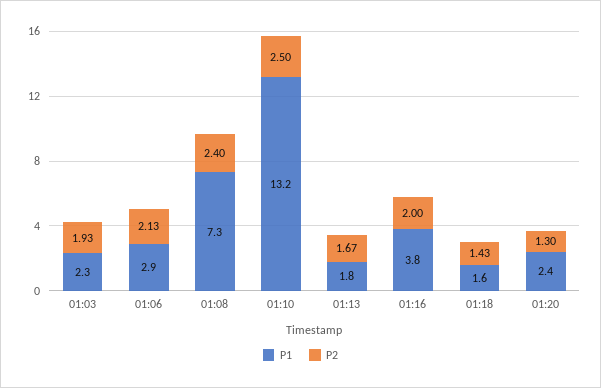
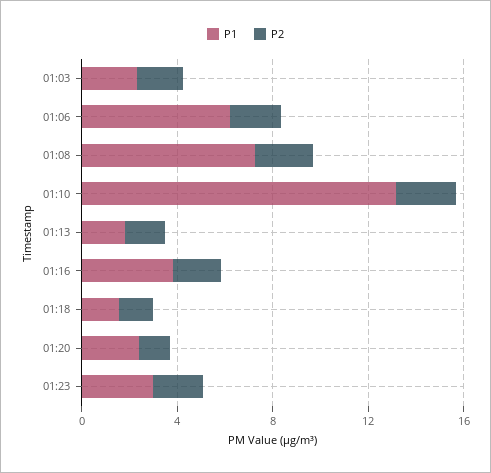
P1, 01:06: 2.9 -> 6
P1, 01:23: none -> 3
P2, 01:23: none -> 2

